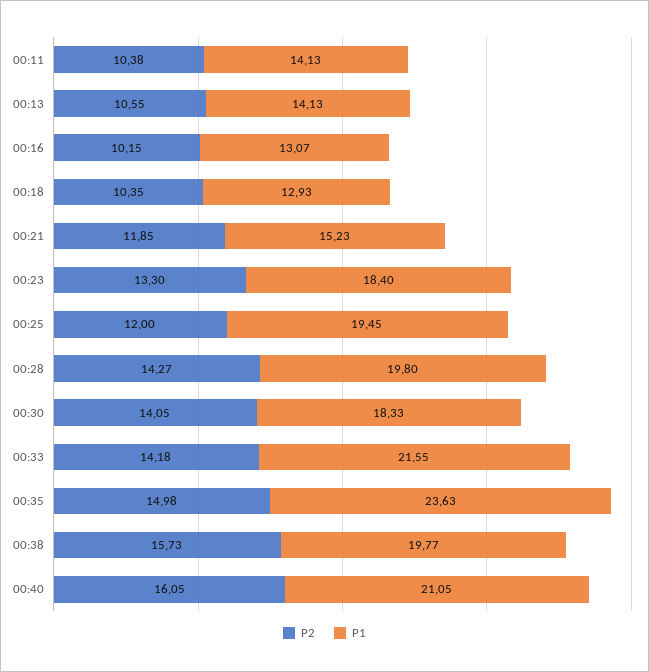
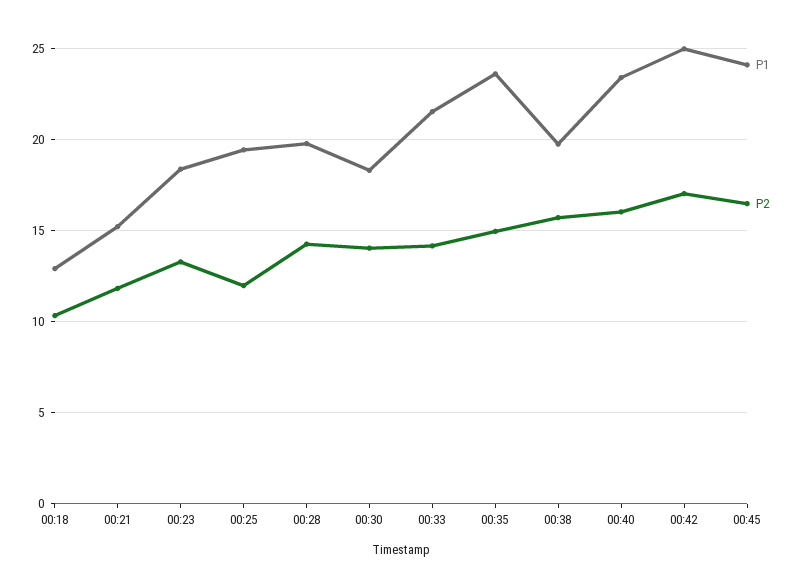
P2, 00:11: 10.38 -> none
P1, 00:11: 14.13 -> none
P2, 00:13: 10.55 -> none
P1, 00:13: 14.13 -> none
P2, 00:16: 10.15 -> none
P1, 00:16: 13.07 -> none
P1, 00:40: 21.05 -> 23.5
P1, 00:42: none -> 25
P2, 00:42: none -> 17
P1, 00:45: none -> 24
P2, 00:45: none -> 16.5

